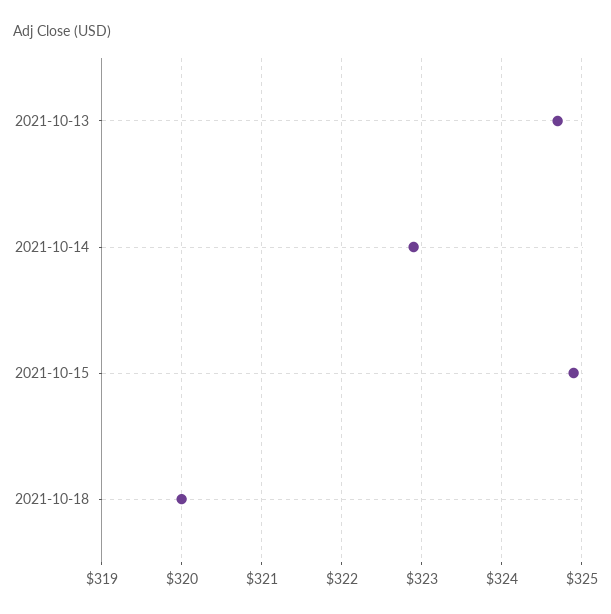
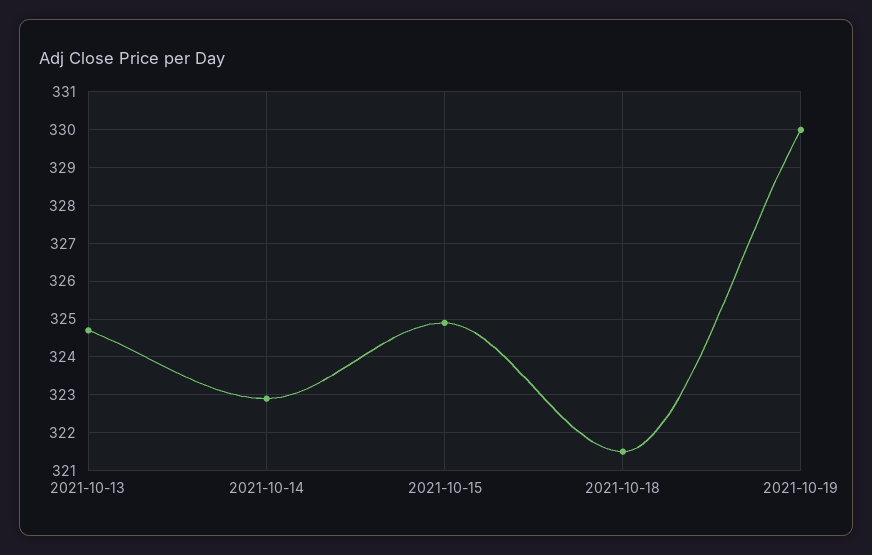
2021-10-18: 320 -> 321.5
2021-10-19: none -> 330

